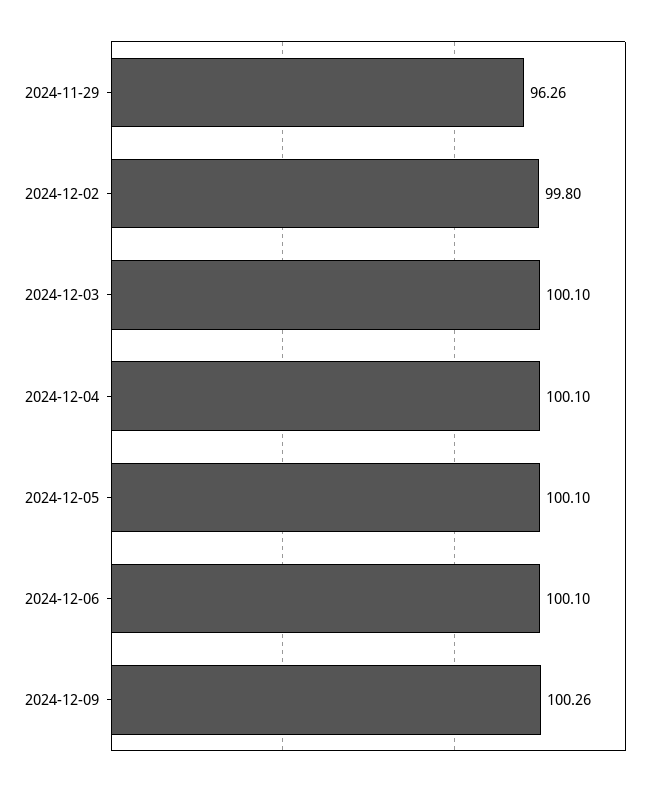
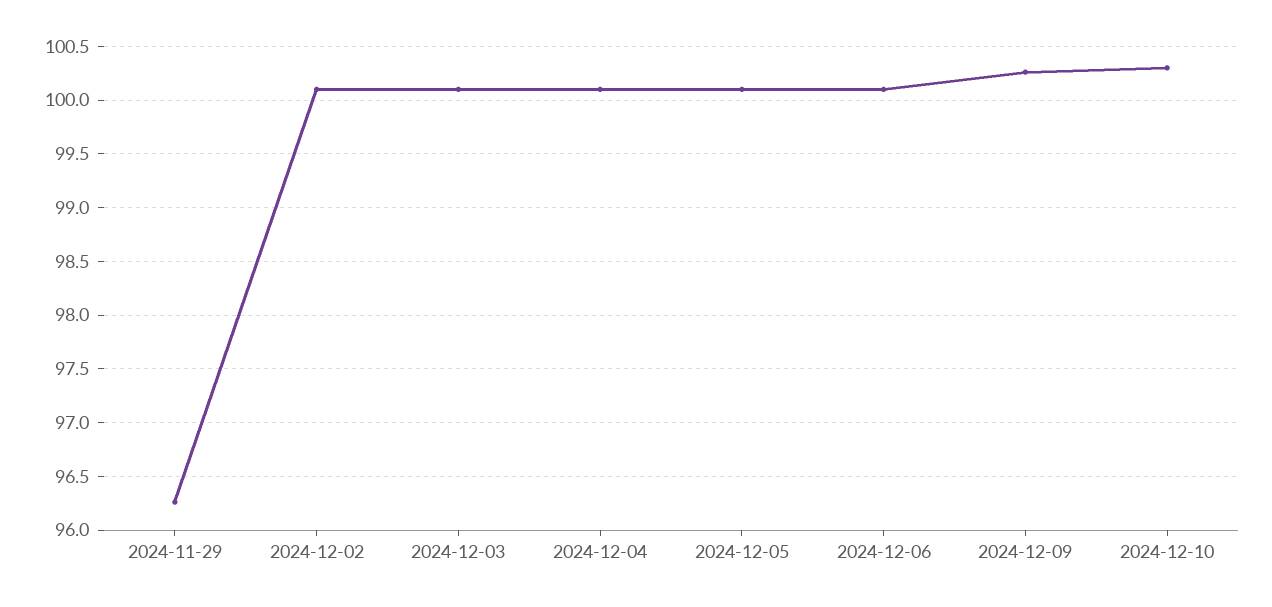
2024-12-02: 99.8 -> 100.1
2024-12-10: none -> 100.3

